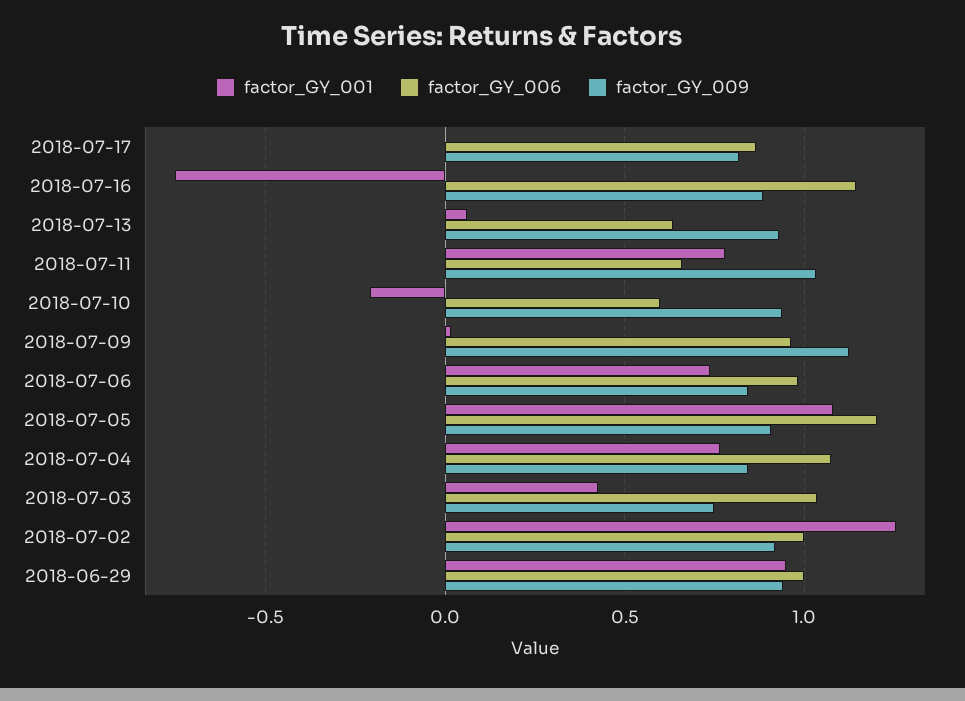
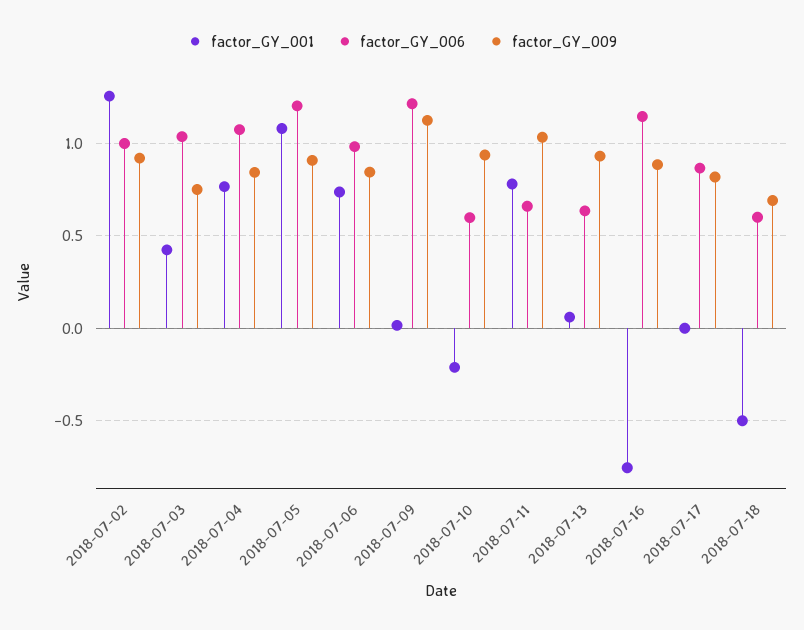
factor_GY_006, 2018-07-09: 0.95 -> 1.2
factor_GY_001, 2018-06-29: 0.95 -> none
factor_GY_006, 2018-06-29: 1 -> none
factor_GY_009, 2018-06-29: 0.95 -> none
factor_GY_001, 2018-07-18: none -> -0.5
factor_GY_006, 2018-07-18: none -> 0.6
factor_GY_009, 2018-07-18: none -> 0.7

